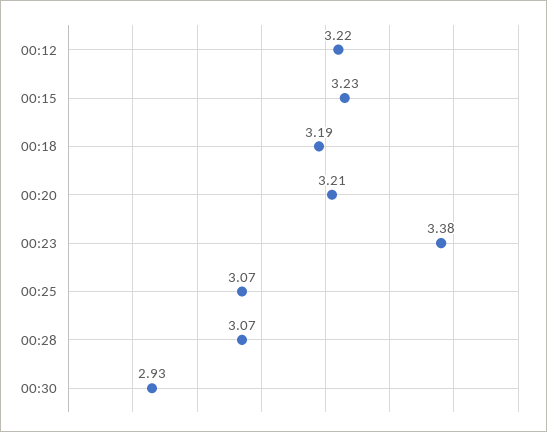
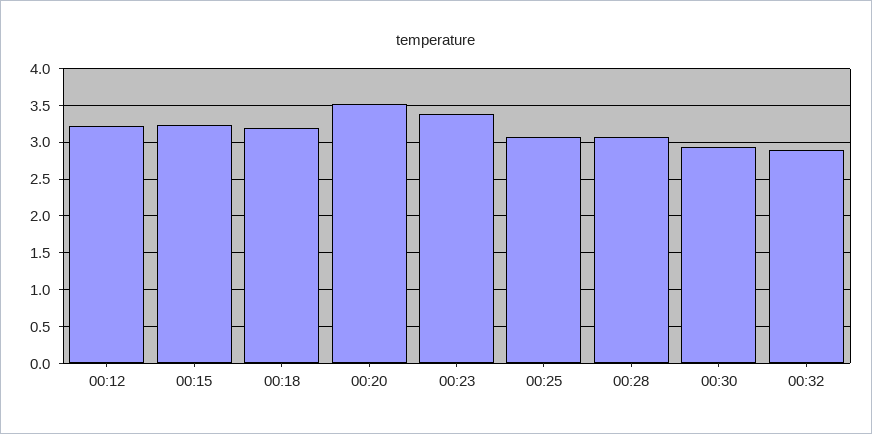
00:20: 3.21 -> 3.5
00:32: none -> 2.9

